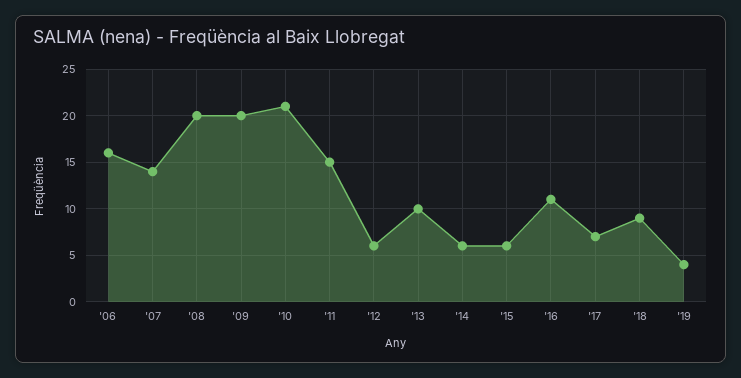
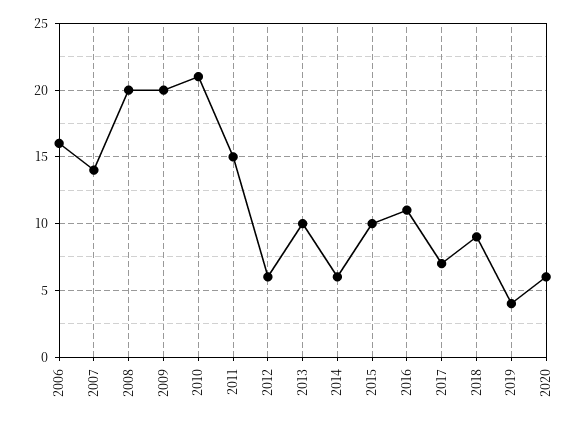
'15: 6 -> 10
2020: none -> 6

